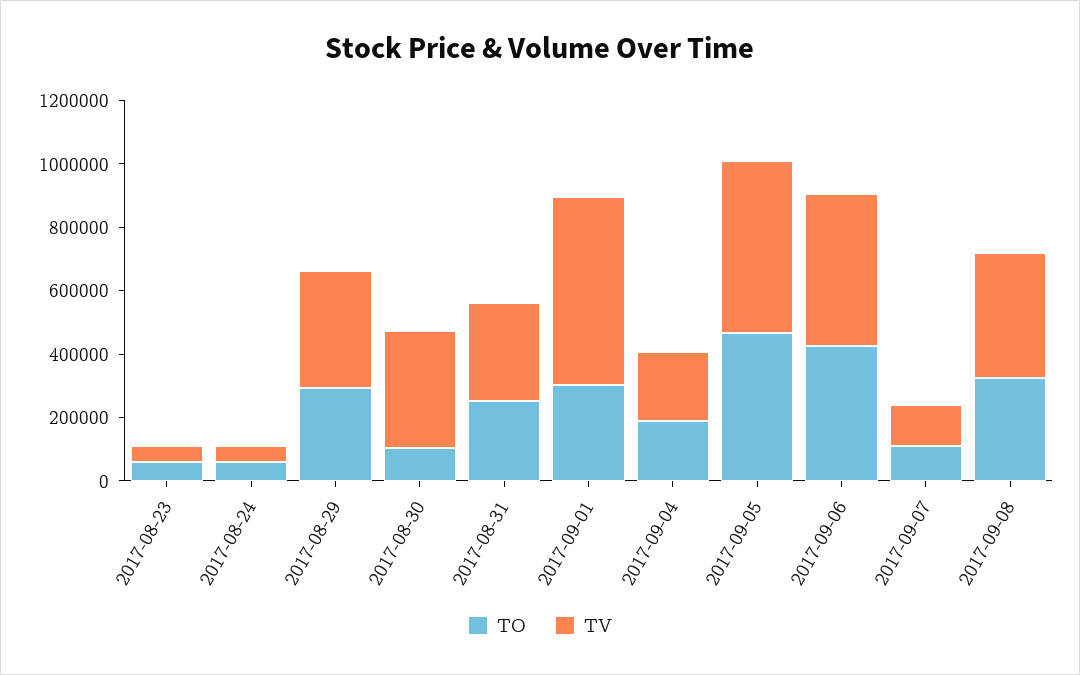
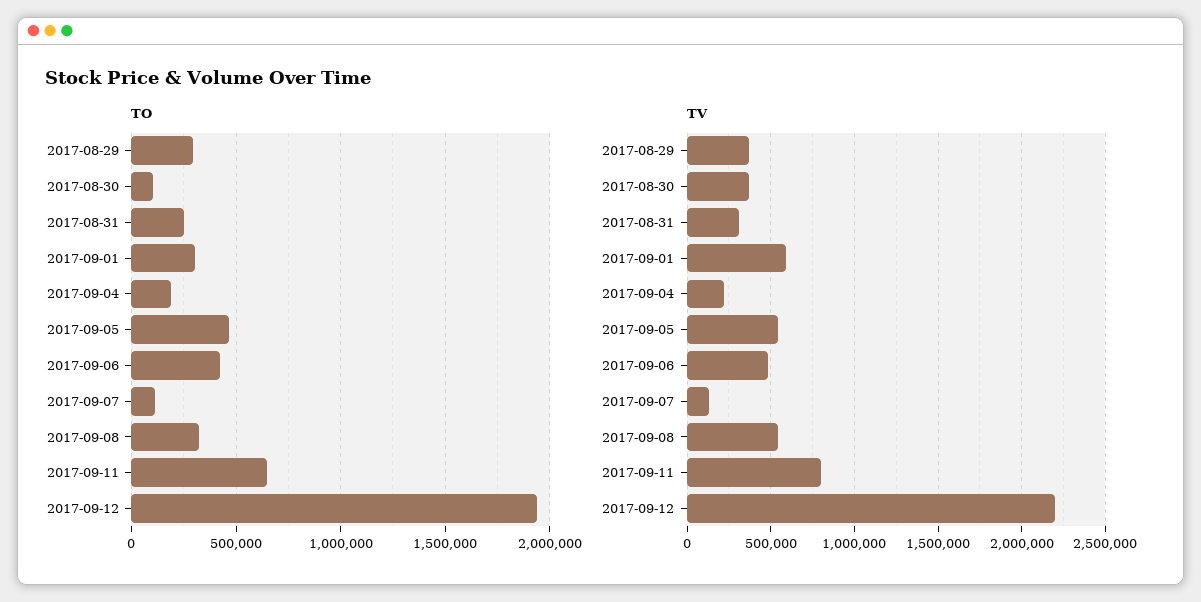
TO, 2017-08-23: 50000 -> none
TV, 2017-08-23: 50000 -> none
TO, 2017-08-24: 50000 -> none
TV, 2017-08-24: 50000 -> none
TV, 2017-09-08: 400000 -> 550000
TO, 2017-09-11: none -> 650000
TO, 2017-09-12: none -> 1950000
TV, 2017-09-11: none -> 800000
TV, 2017-09-12: none -> 2200000

